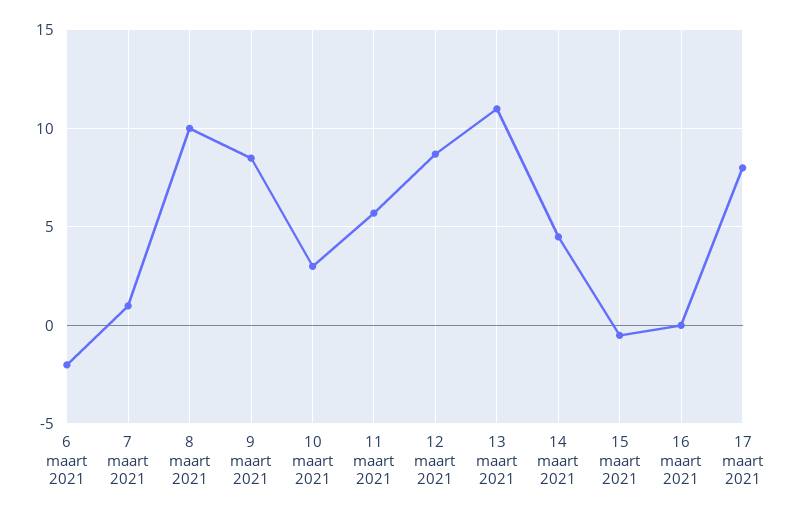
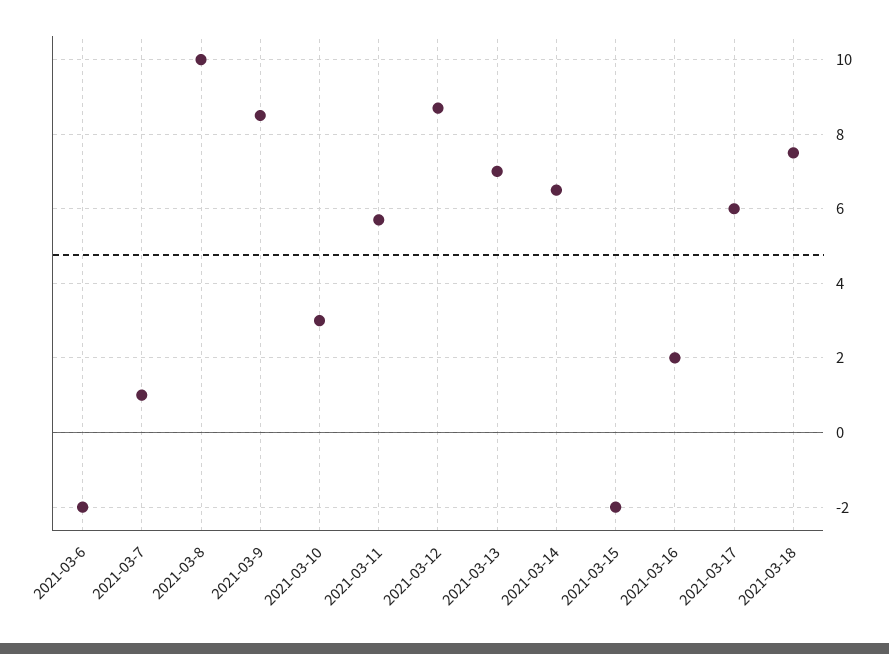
13 maart 2021: 11 -> 7
14 maart 2021: 4.5 -> 6.5
15 maart 2021: -0.5 -> -2
16 maart 2021: 0 -> 2
17 maart 2021: 8 -> 6
2021-03-18: none -> 7.5

